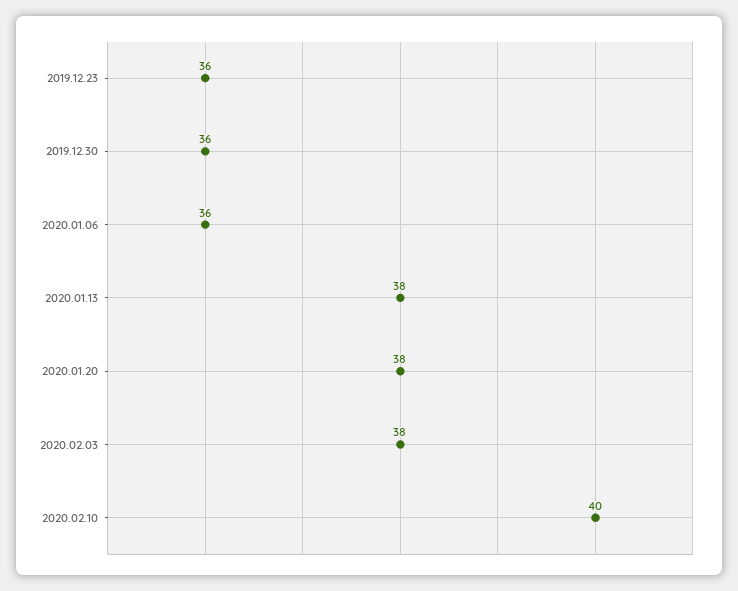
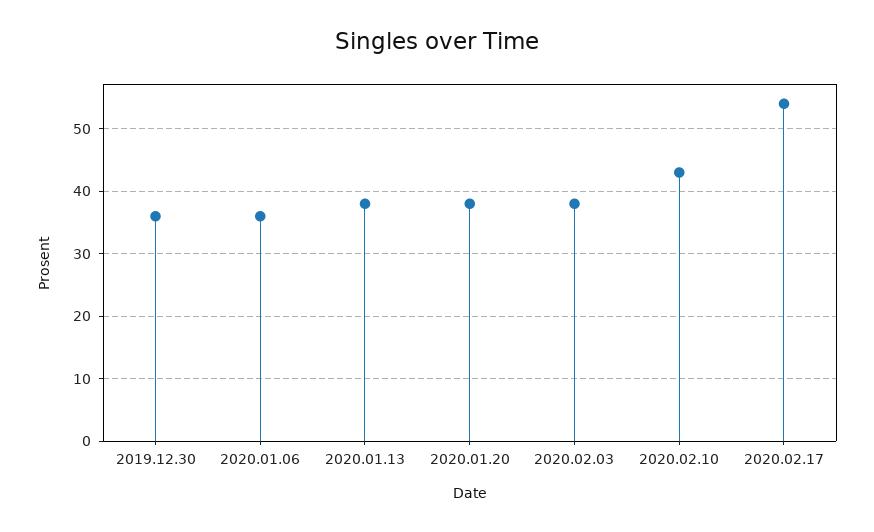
2019.12.23: 36 -> none
2020.02.10: 40 -> 43
2020.02.17: none -> 54

